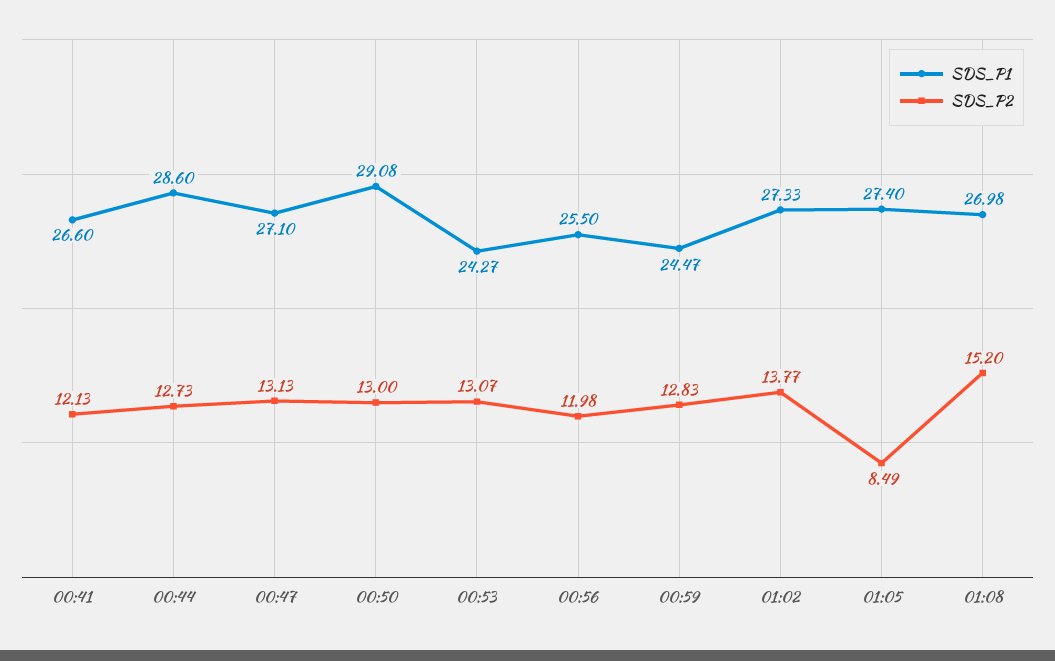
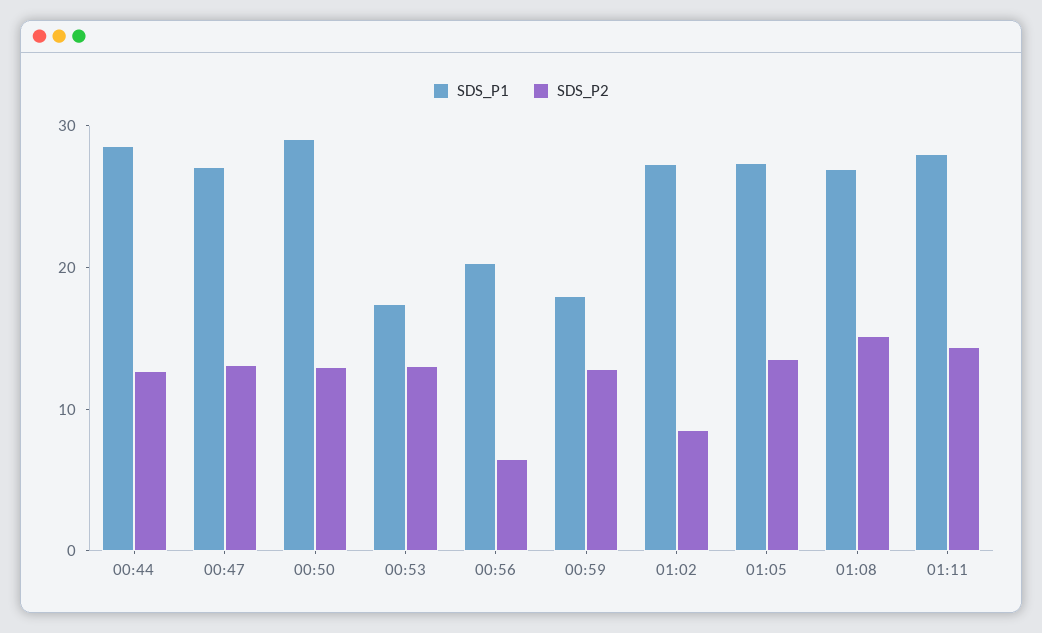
SDS_P1, 00:41: 26.6 -> none
SDS_P2, 00:41: 12.13 -> none
SDS_P1, 00:53: 24.27 -> 18
SDS_P1, 00:56: 25.5 -> 20
SDS_P2, 00:56: 11.98 -> 6
SDS_P1, 00:59: 24.47 -> 18
SDS_P2, 01:02: 13.77 -> 8
SDS_P2, 01:05: 8.49 -> 14
SDS_P1, 01:11: none -> 28
SDS_P2, 01:11: none -> 14

